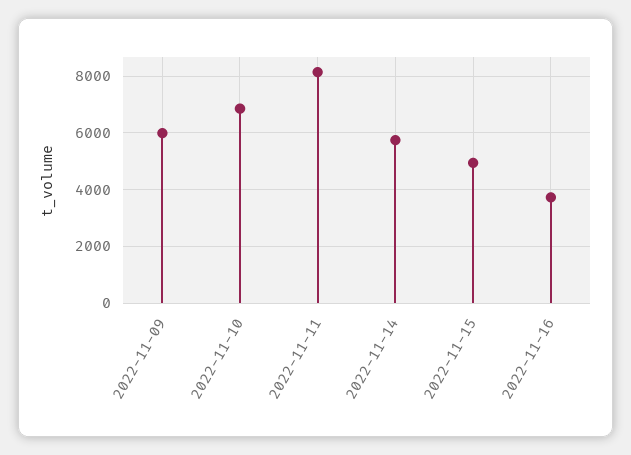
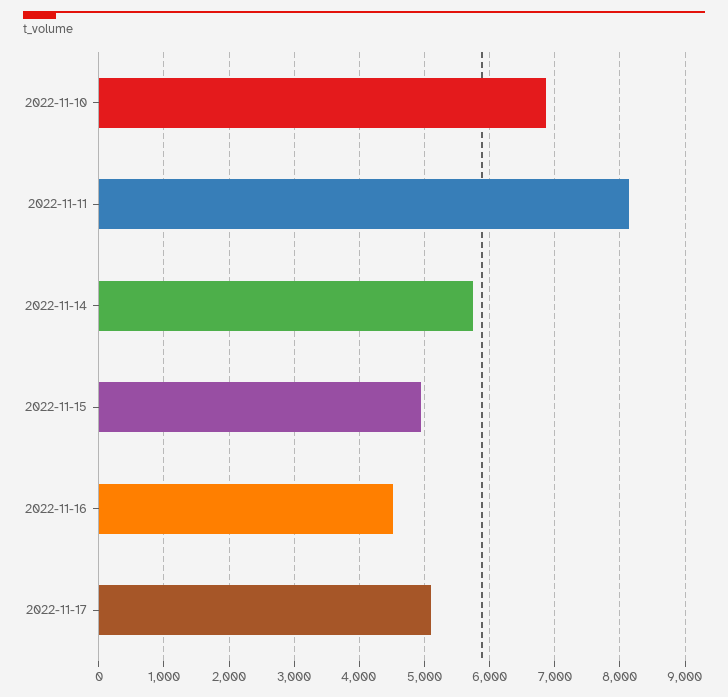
2022-11-09: 6000 -> none
2022-11-16: 3750 -> 4500
2022-11-17: none -> 5100

